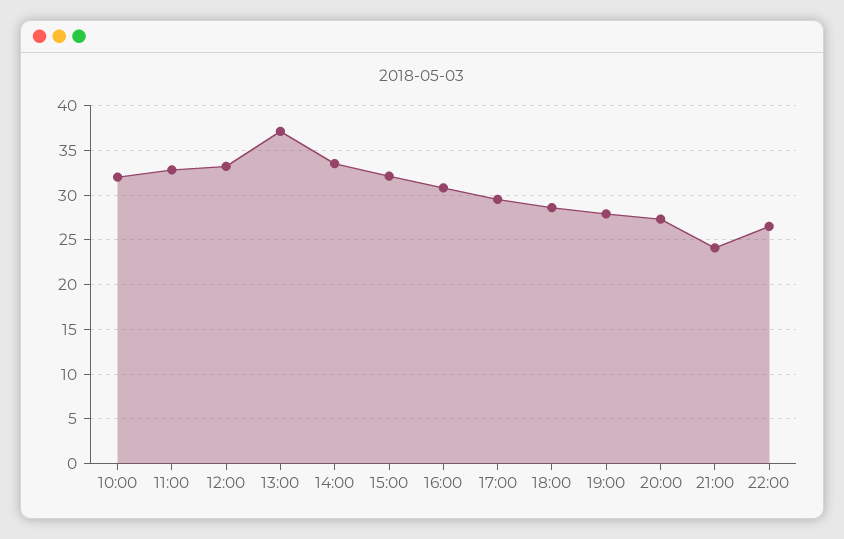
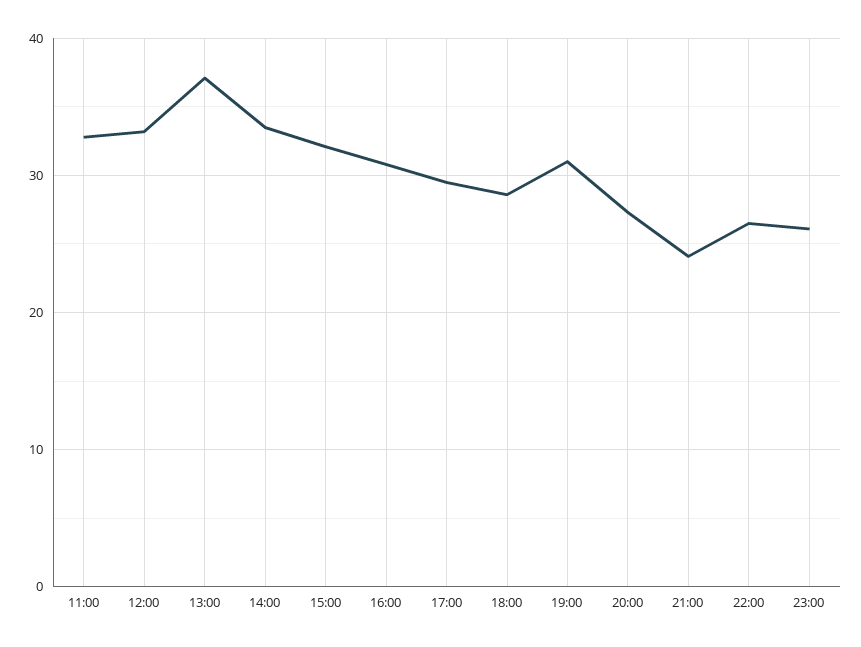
10:00: 32 -> none
19:00: 28 -> 31
23:00: none -> 26

